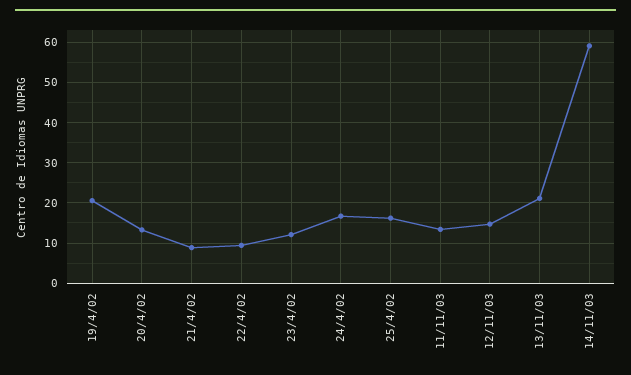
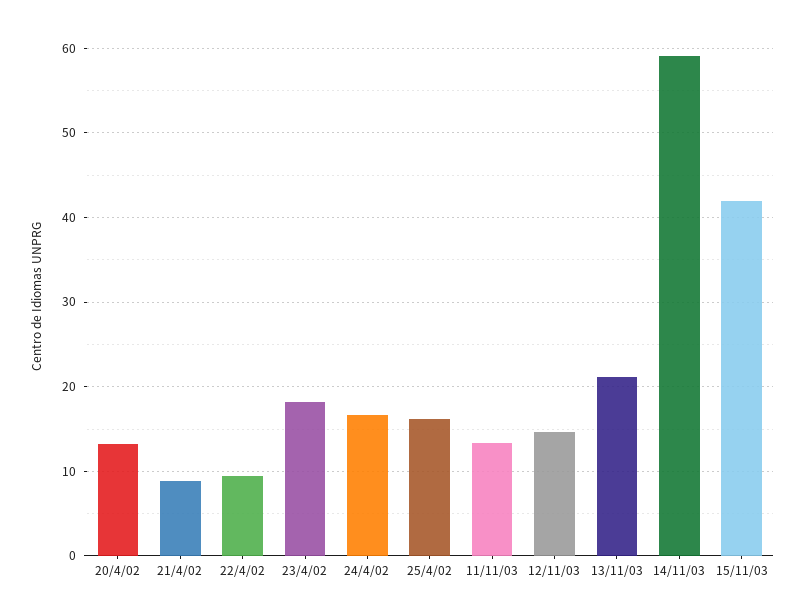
19/4/02: 20 -> none
23/4/02: 12 -> 18
15/11/03: none -> 42

